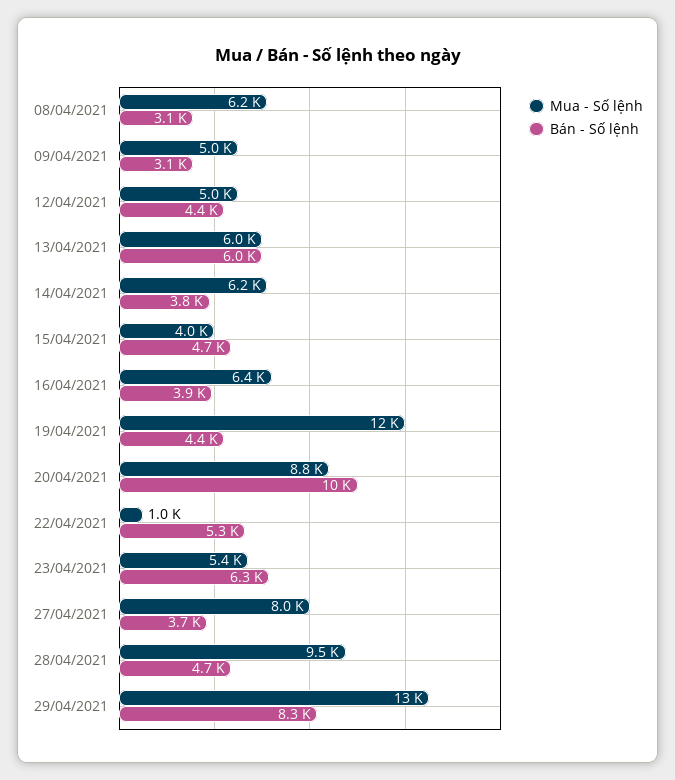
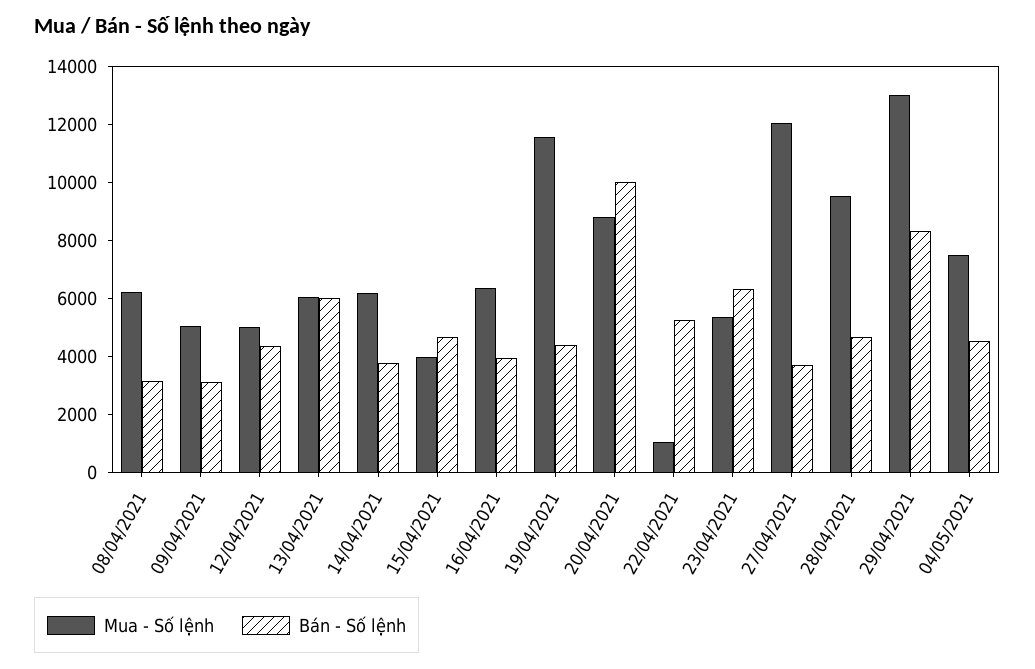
Mua - Số lệnh, 27/04/2021: 8000 -> 12000
Mua - Số lệnh, 04/05/2021: none -> 7500
Bán - Số lệnh, 04/05/2021: none -> 4500

